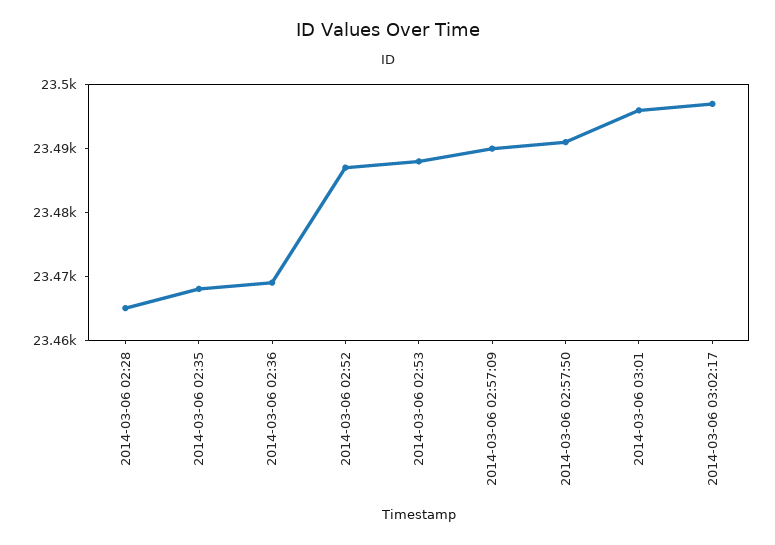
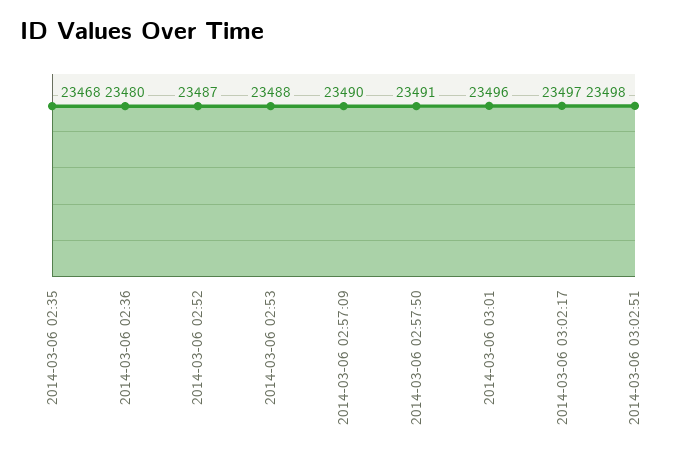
2014-03-06 02:28: 23465 -> none
2014-03-06 02:36: 23470 -> 23480
2014-03-06 03:02:51: none -> 23498

